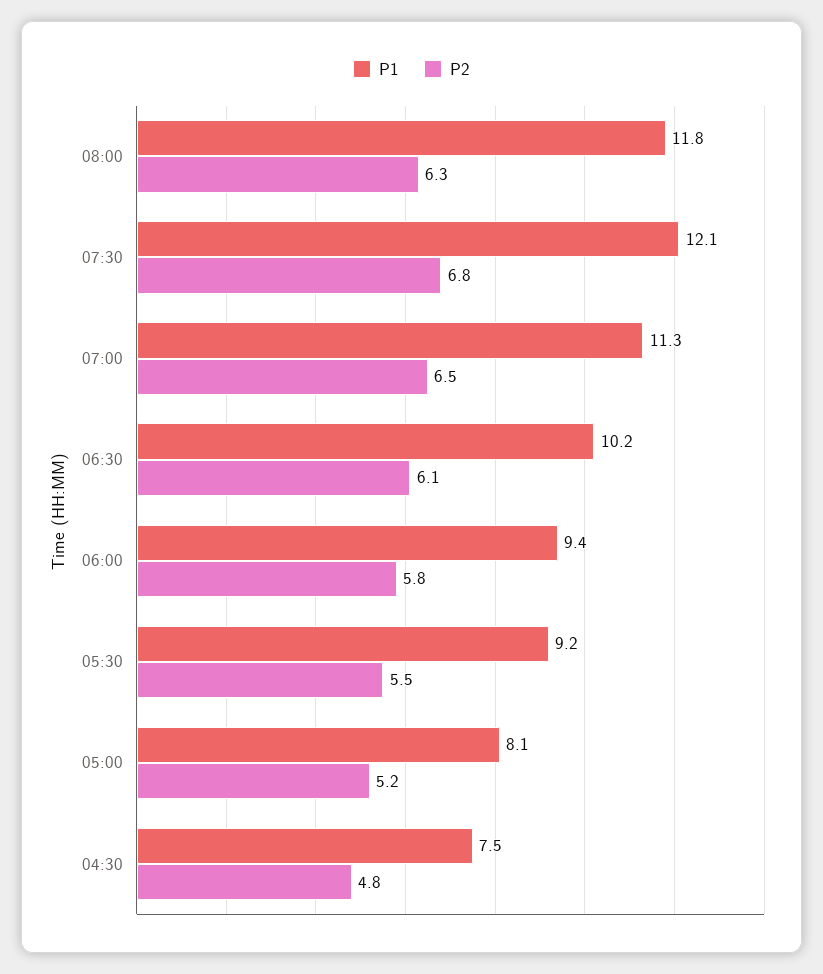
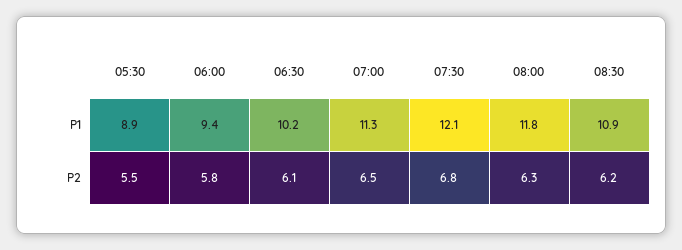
P1, 05:30: 9.2 -> 8.9
P1, 05:00: 8.1 -> none
P2, 05:00: 5.2 -> none
P1, 04:30: 7.5 -> none
P2, 04:30: 4.8 -> none
P1, 08:30: none -> 10.9
P2, 08:30: none -> 6.2

